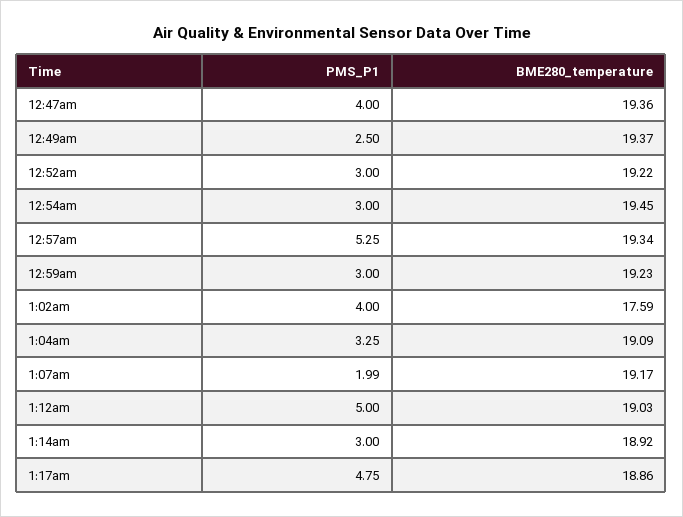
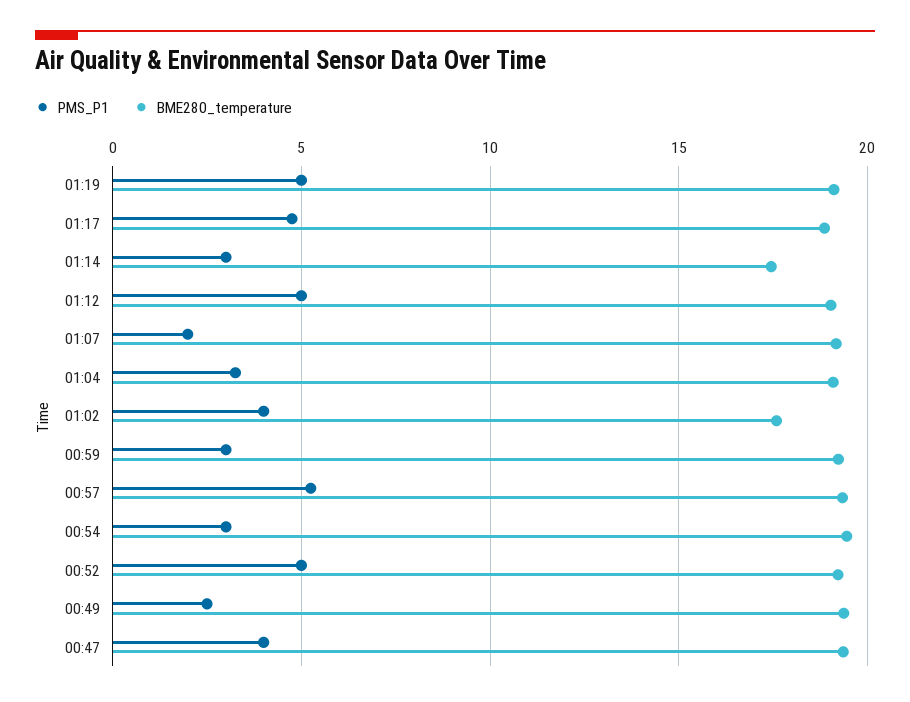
PMS_P1, 12:52am: 3 -> 5
BME280_temperature, 1:14am: 18.92 -> 17.5
PMS_P1, 01:19: none -> 5
BME280_temperature, 01:19: none -> 19

